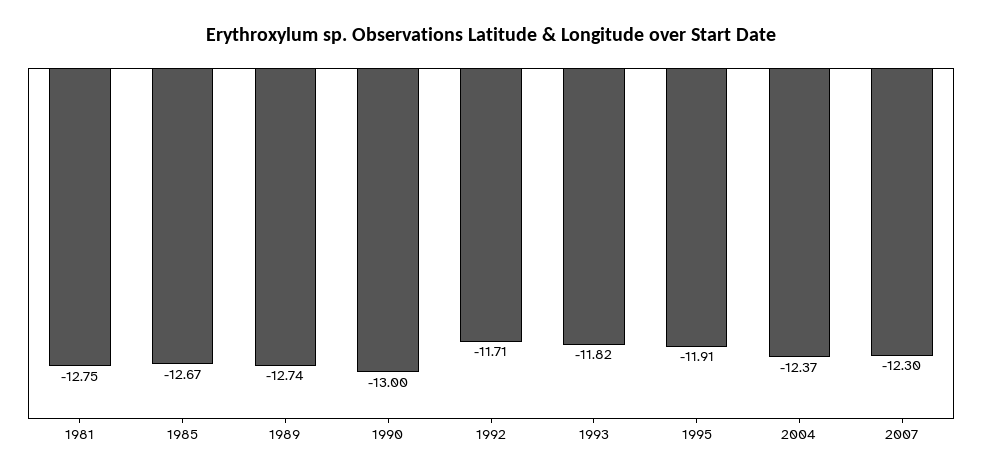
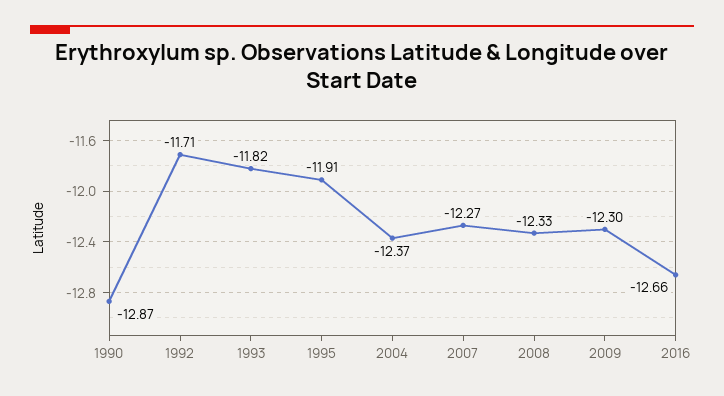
1981: -12.75 -> none
1985: -12.67 -> none
1989: -12.74 -> none
1990: -13 -> -12.87
2007: -12.3 -> -12.27
2008: none -> -12.33
2009: none -> -12.3
2016: none -> -12.66

